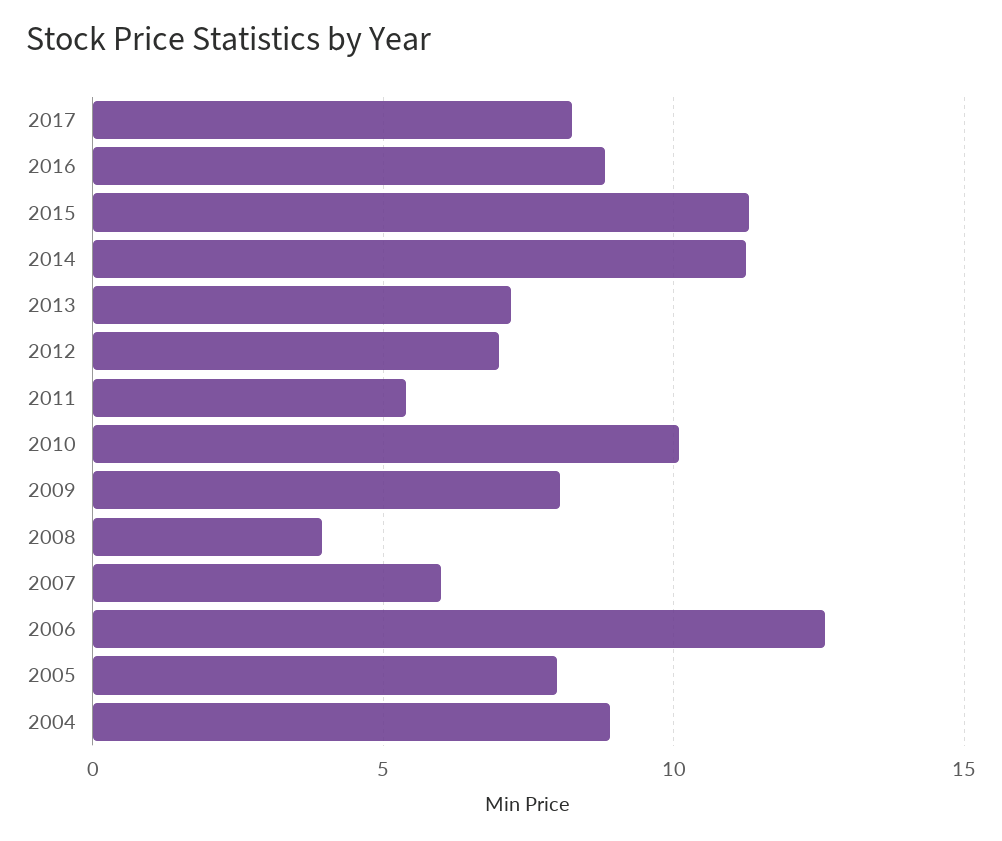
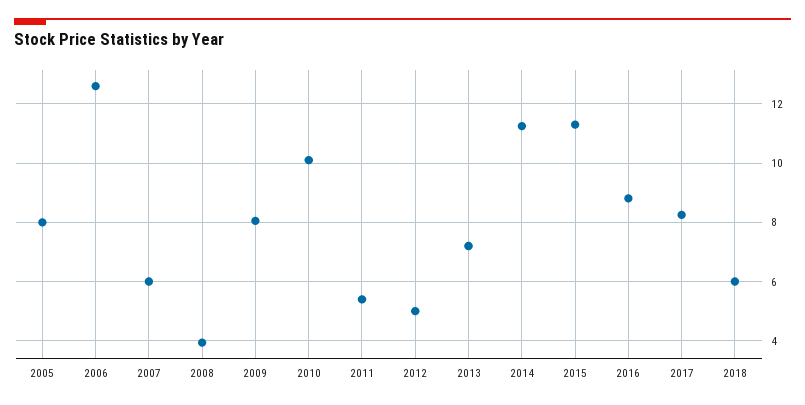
2012: 7 -> 5
2004: 9 -> none
2018: none -> 6

